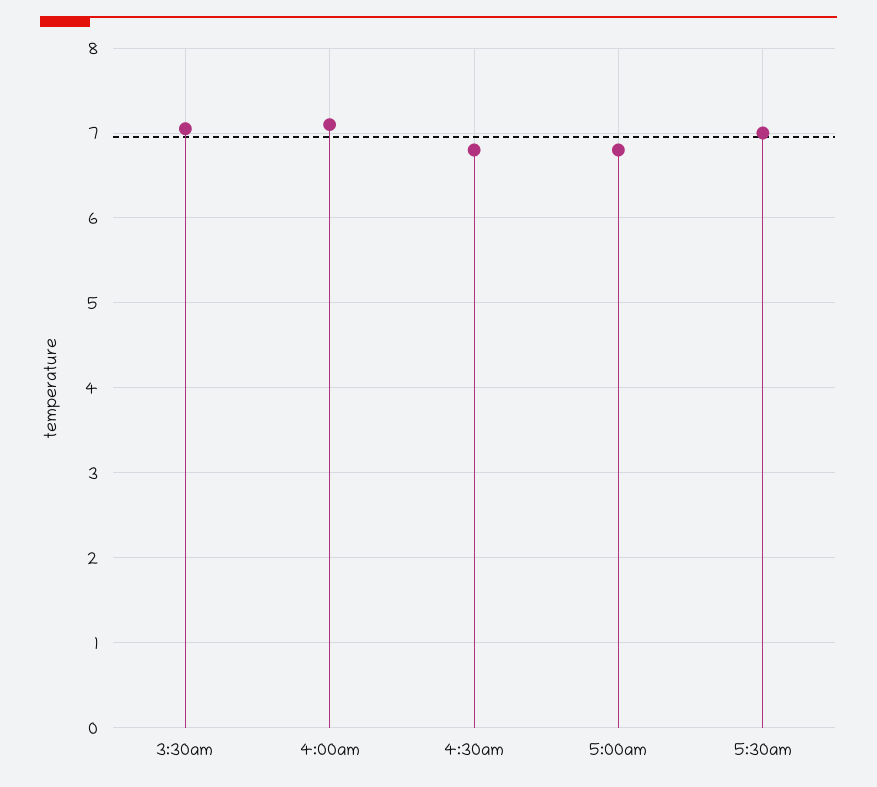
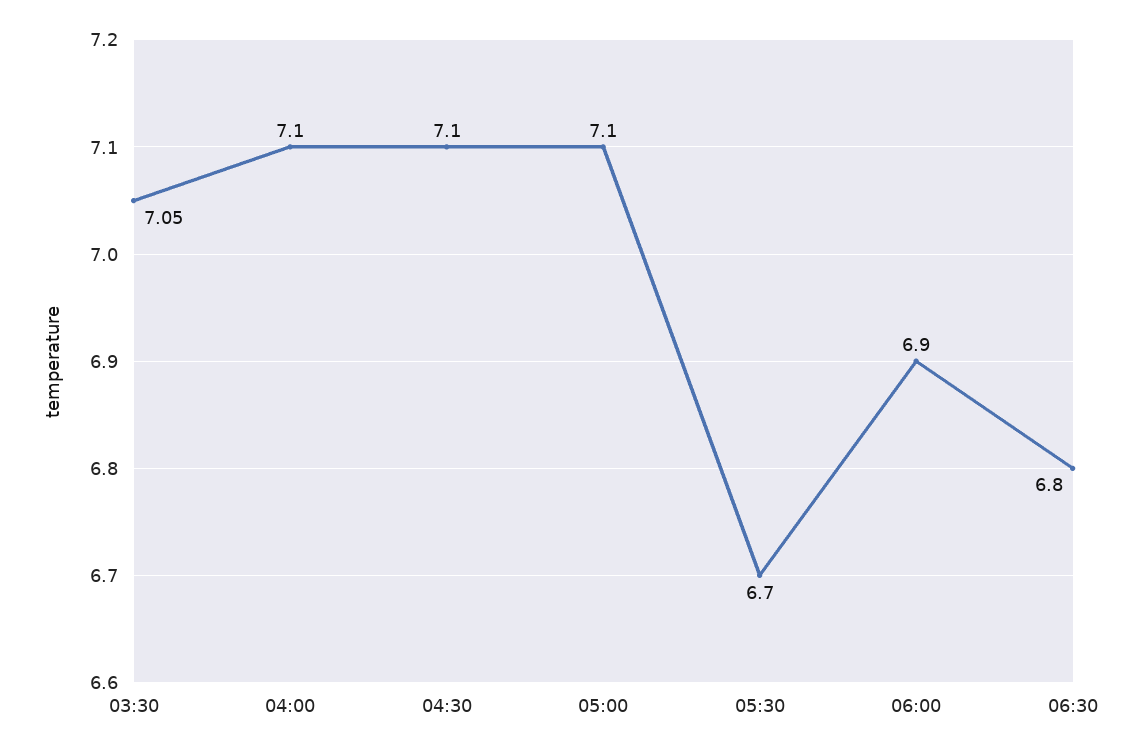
4:30am: 6.8 -> 7.1
5:00am: 6.8 -> 7.1
5:30am: 7 -> 6.7
06:00: none -> 6.9
06:30: none -> 6.8

